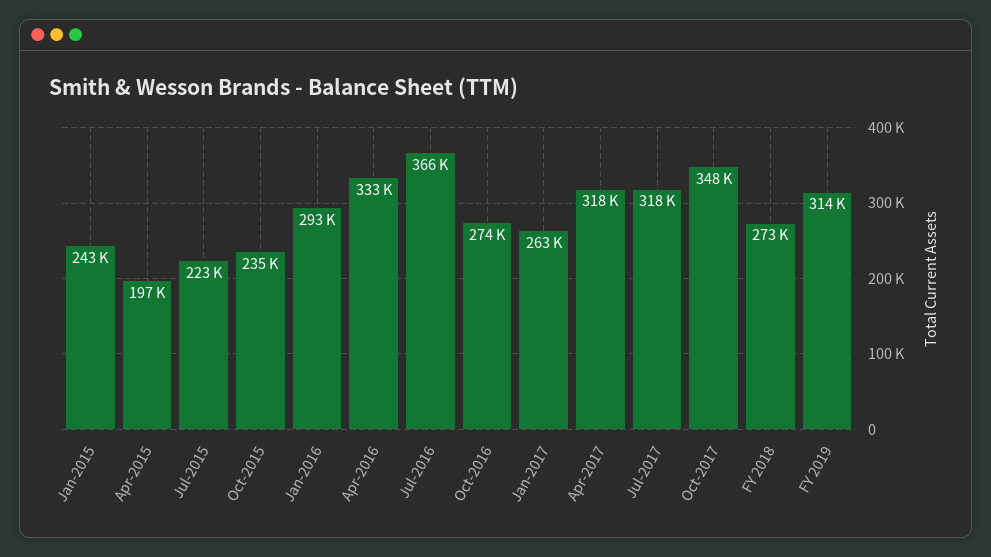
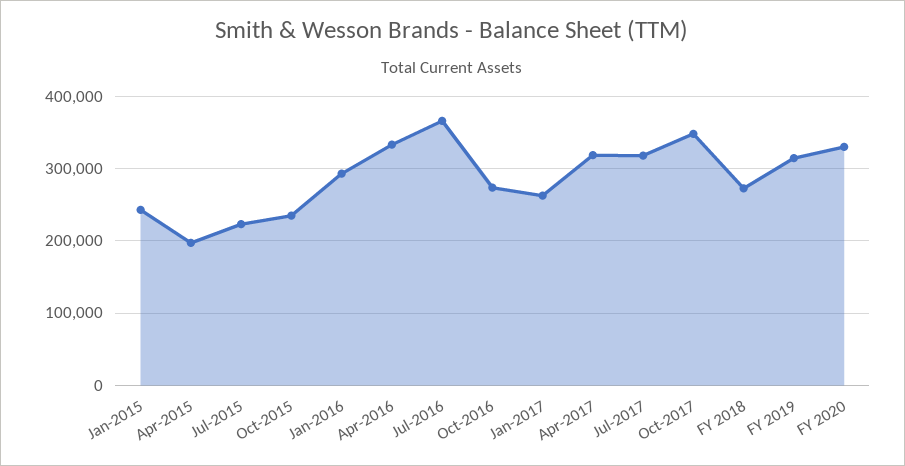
FY 2020: none -> 330000

